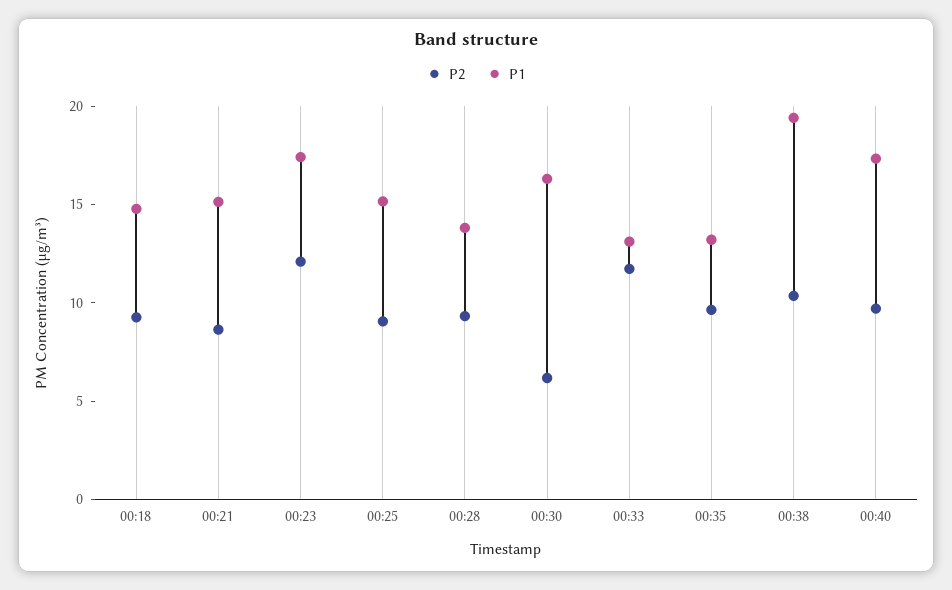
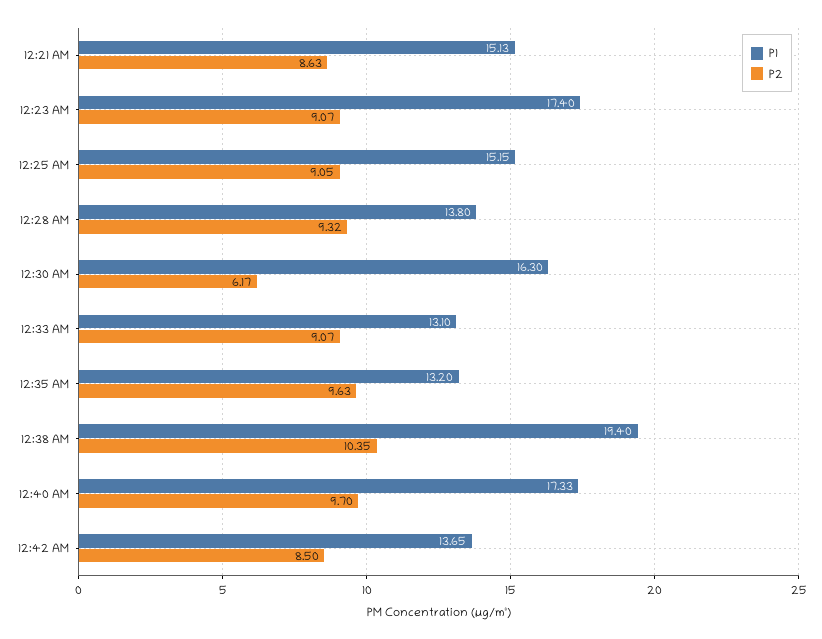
P2, 00:18: 9 -> none
P1, 00:18: 15 -> none
P2, 00:23: 12 -> 9.07
P2, 00:33: 12 -> 9.07
P1, 12:42 AM: none -> 13.65
P2, 12:42 AM: none -> 8.5

